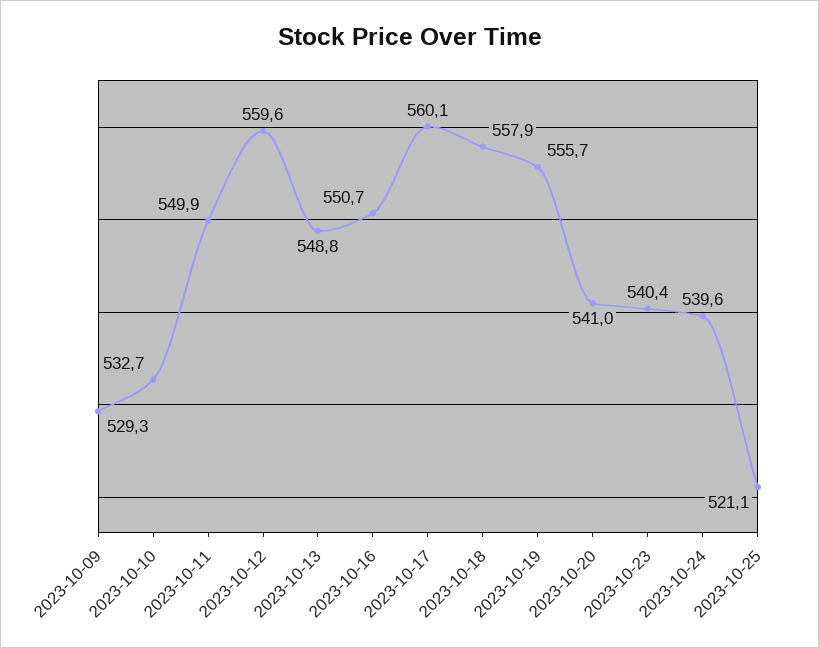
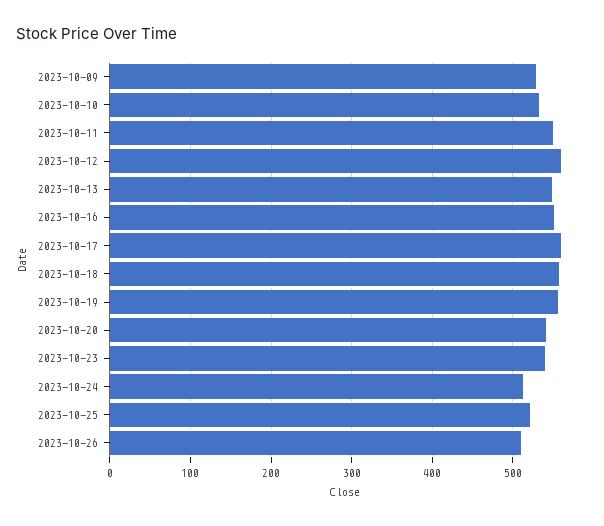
2023-10-24: 539.6 -> 510
2023-10-26: none -> 510

